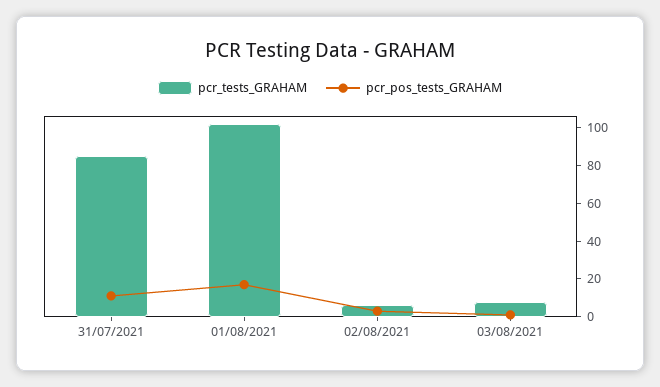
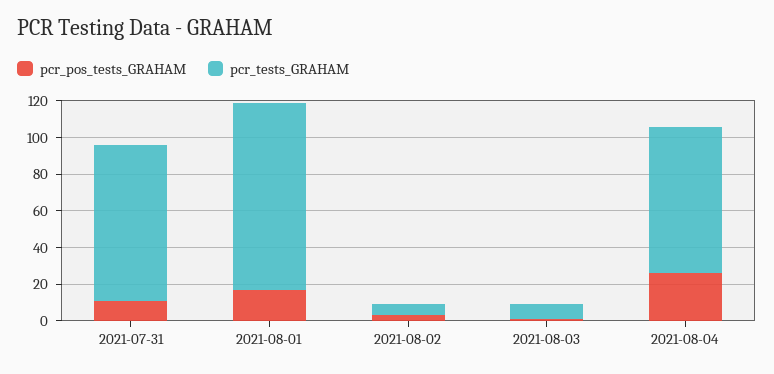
pcr_pos_tests_GRAHAM, 2021-08-04: none -> 25
pcr_tests_GRAHAM, 2021-08-04: none -> 80

